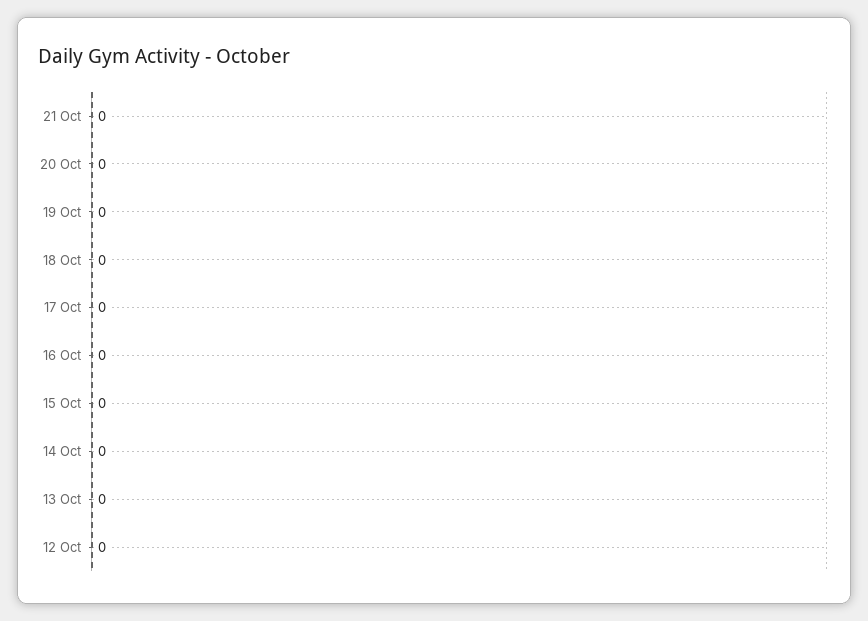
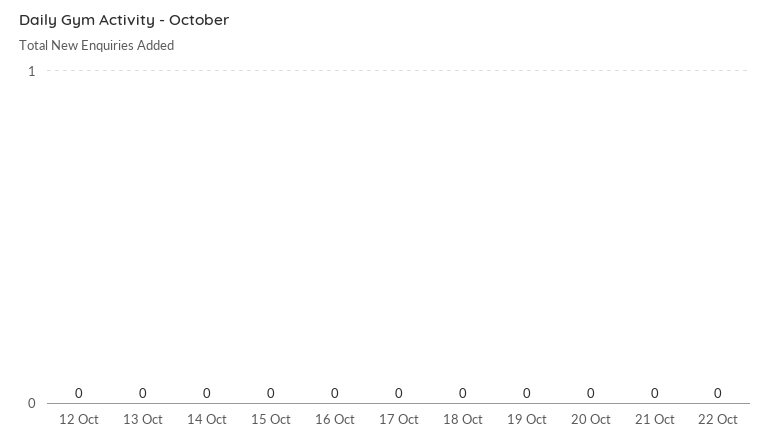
22 Oct: none -> 0

